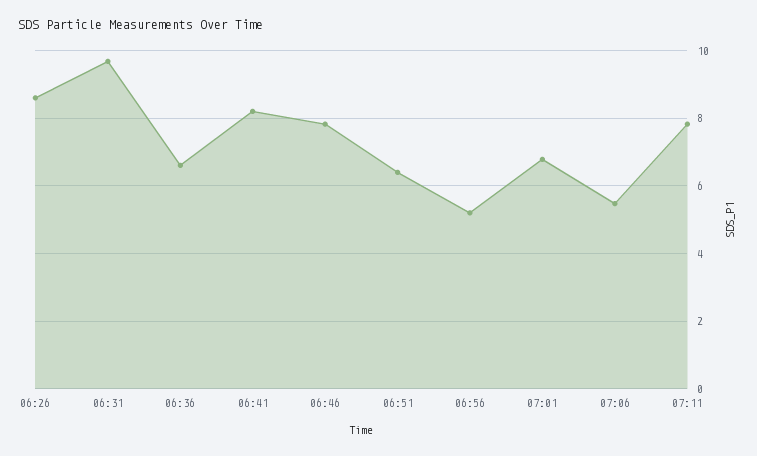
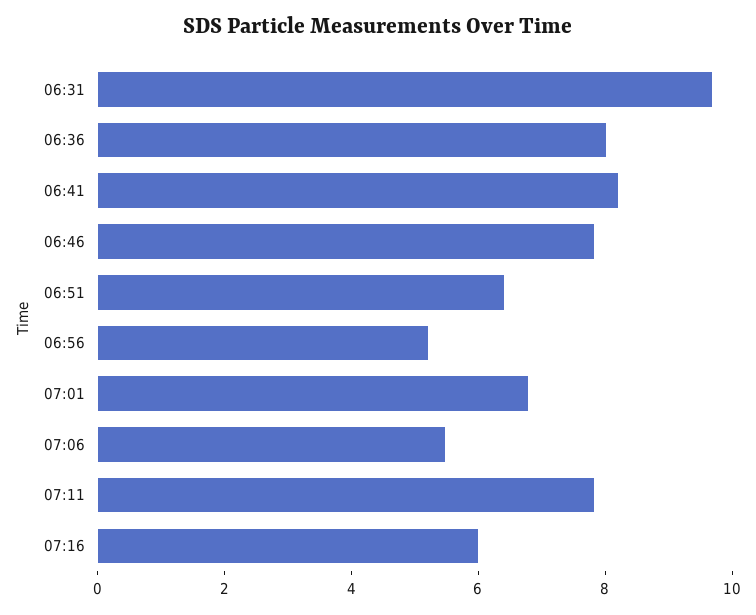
06:26: 8.6 -> none
06:36: 6.6 -> 8
07:16: none -> 6

